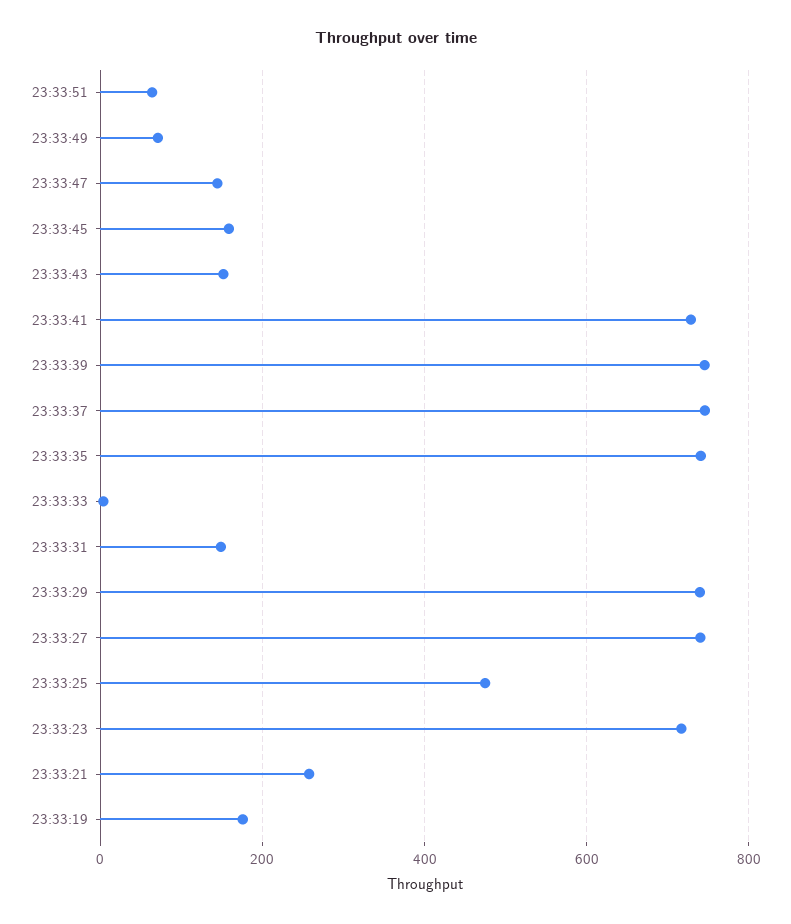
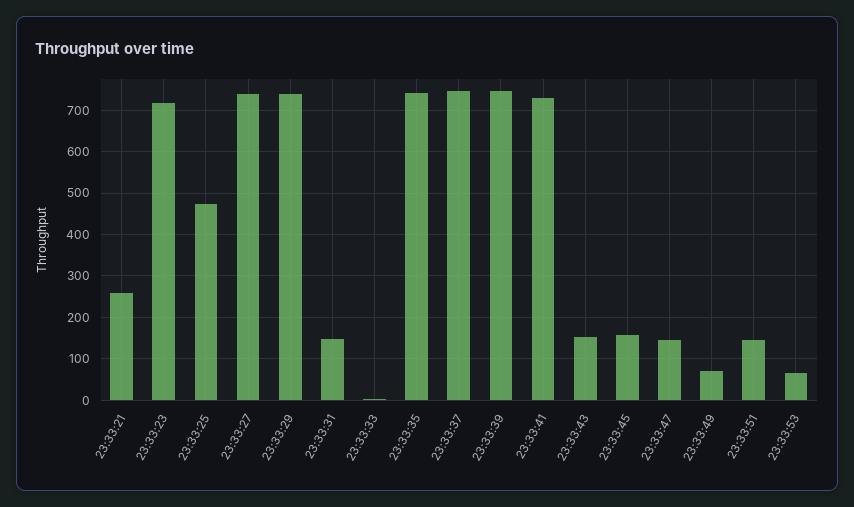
23:33:51: 60 -> 140
23:33:19: 180 -> none
23:33:53: none -> 60

